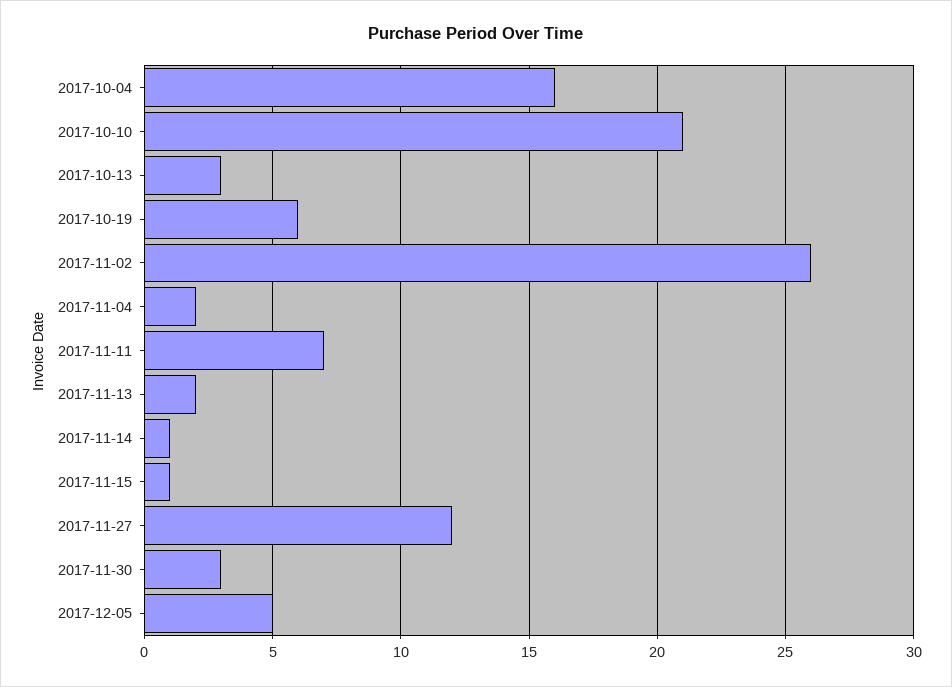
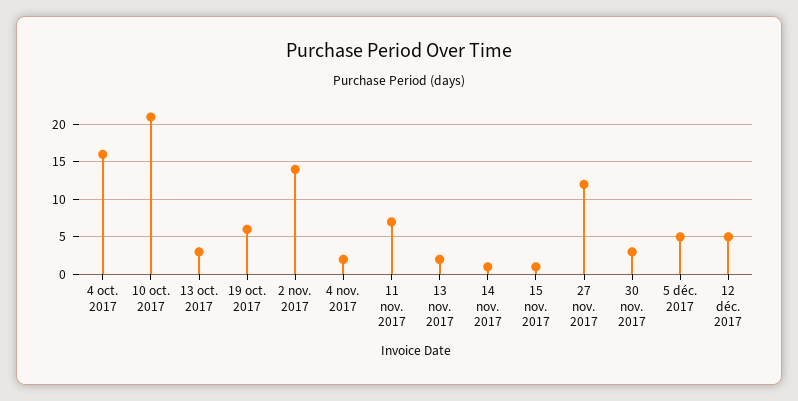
2017-11-02: 26 -> 14
12 déc. 2017: none -> 5

